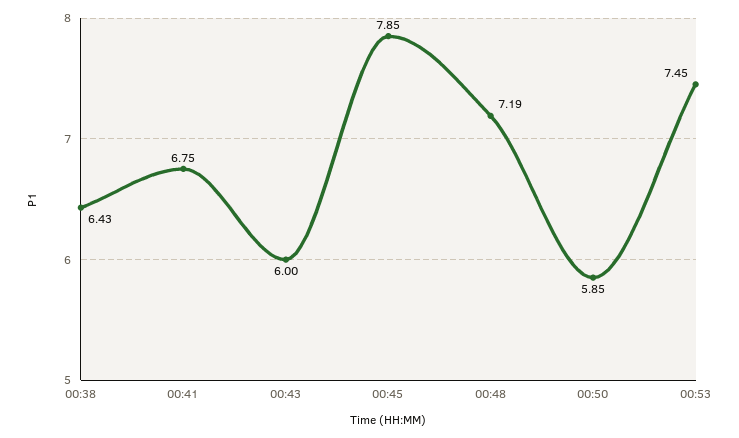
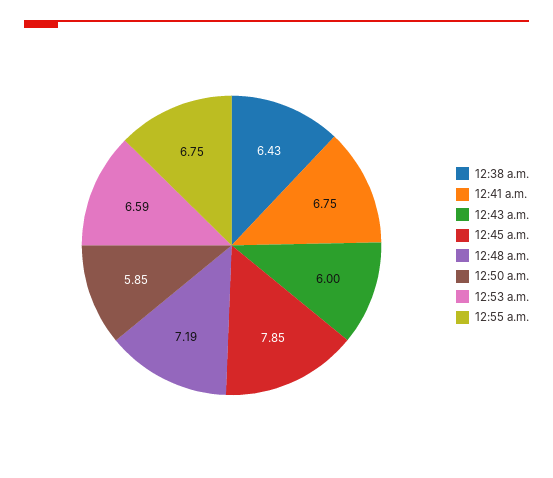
00:53: 7.45 -> 6.59
12:55 a.m.: none -> 6.75

